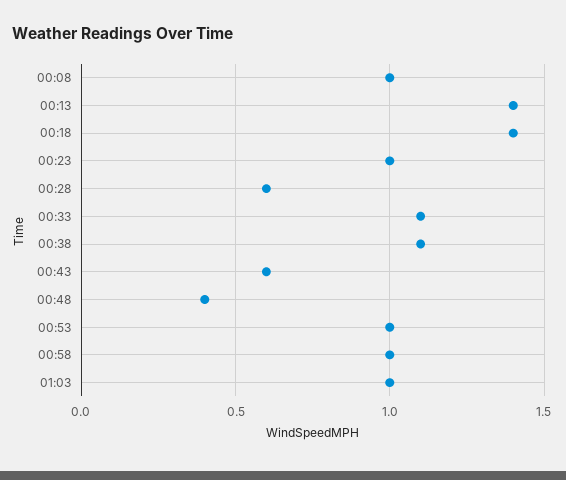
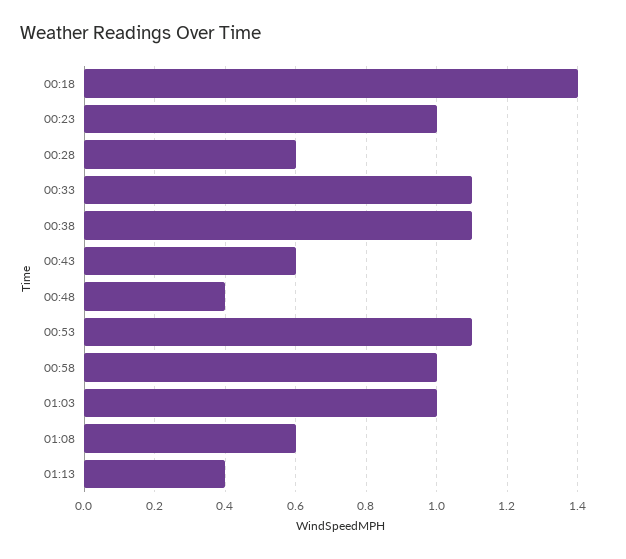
00:08: 1 -> none
00:13: 1.4 -> none
00:53: 1 -> 1.1
01:08: none -> 0.6
01:13: none -> 0.4

